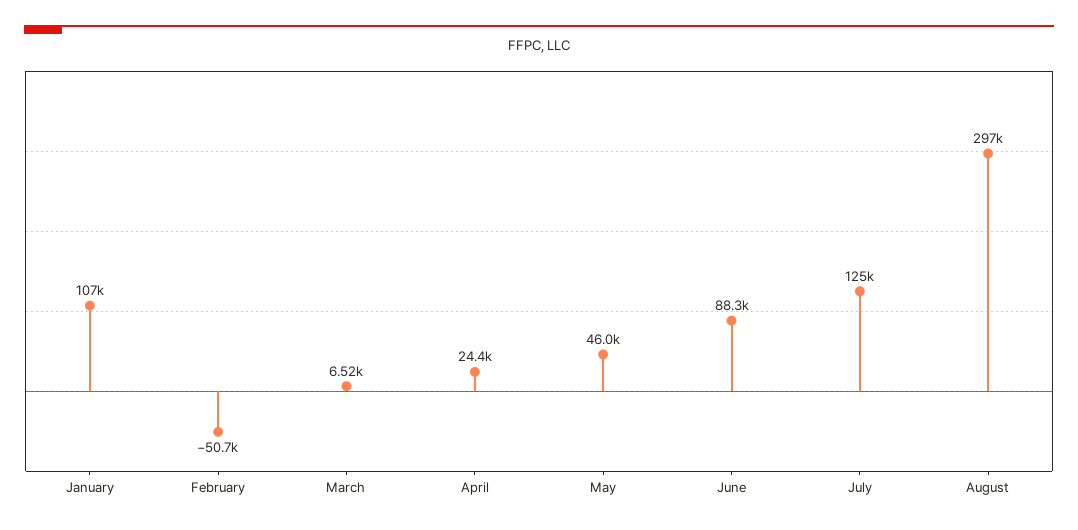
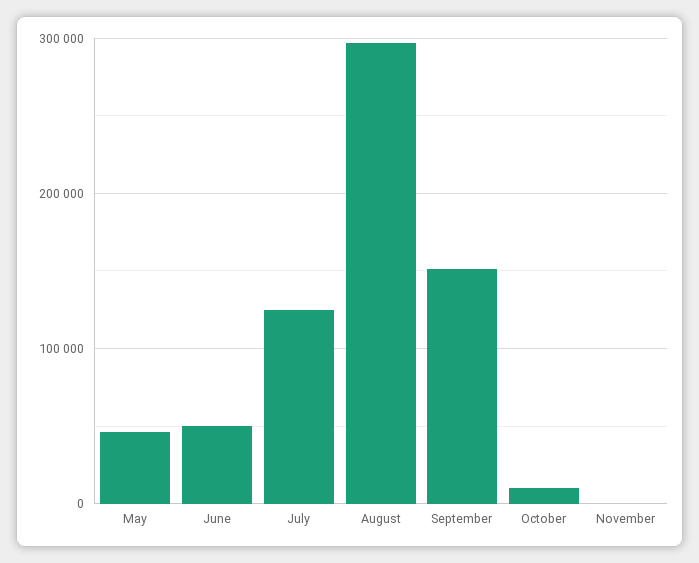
January: 107000 -> none
February: -50700 -> none
March: 6520 -> none
April: 24400 -> none
June: 88300 -> 50000
September: none -> 150000
October: none -> 10000
November: none -> 0

